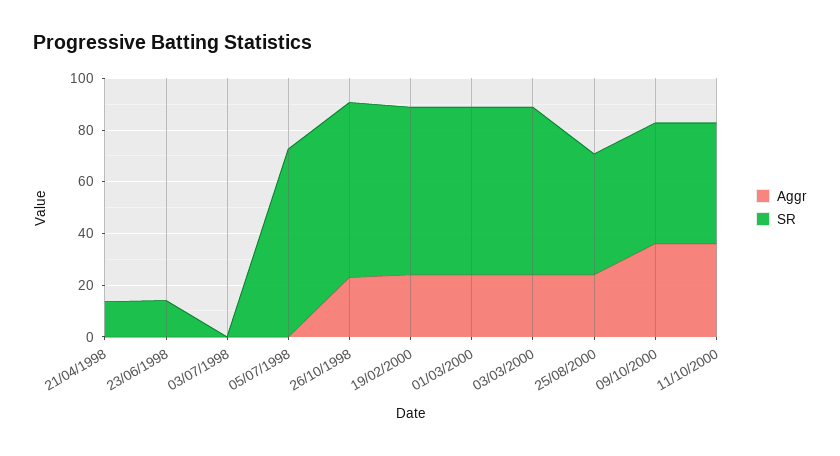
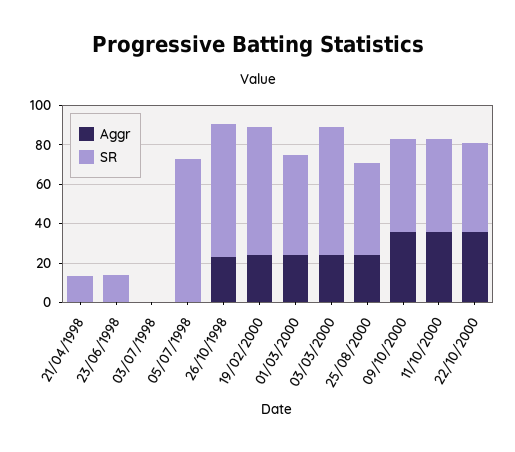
SR, 01/03/2000: 65 -> 50
Aggr, 22/10/2000: none -> 35
SR, 22/10/2000: none -> 45

